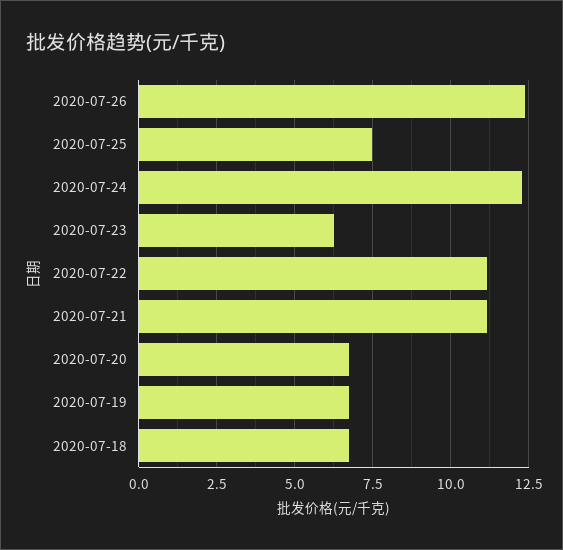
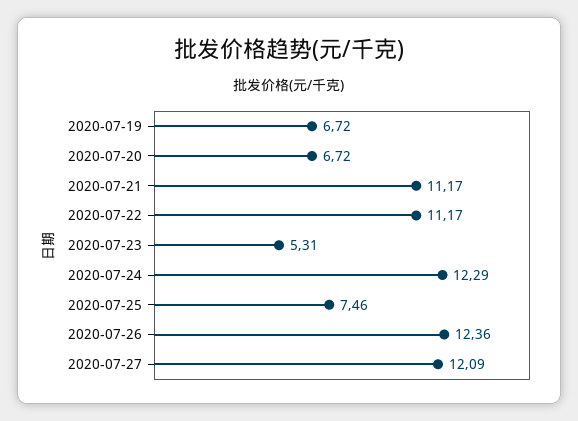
2020-07-23: 6.25 -> 5.31
2020-07-18: 6.75 -> none
2020-07-27: none -> 12.09

